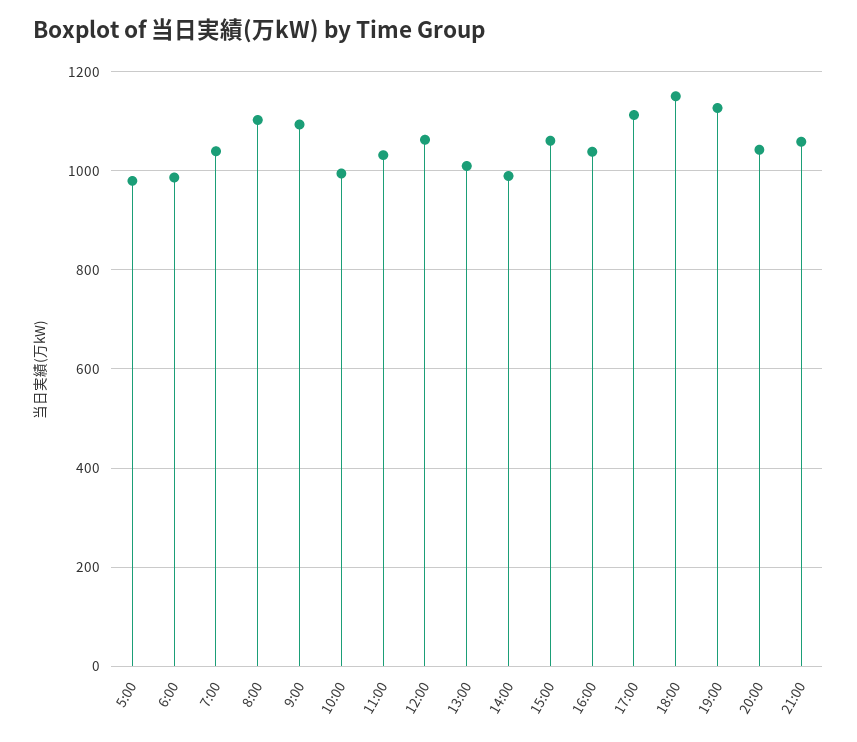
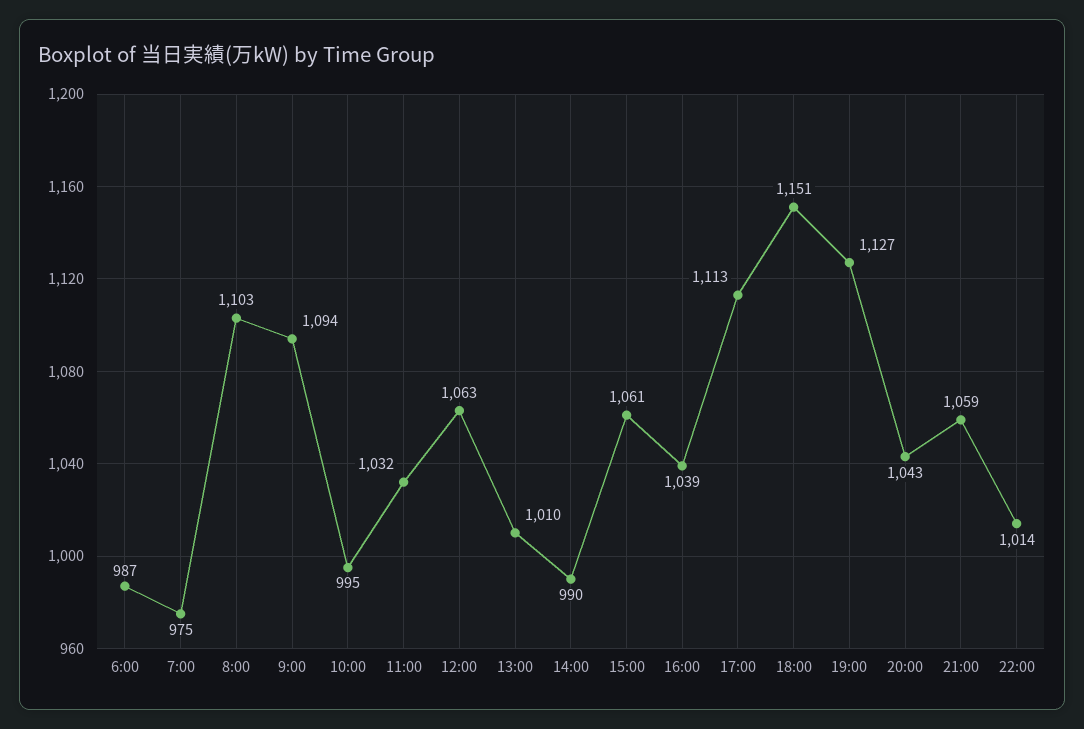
5:00: 980 -> none
7:00: 1040 -> 975
22:00: none -> 1014

